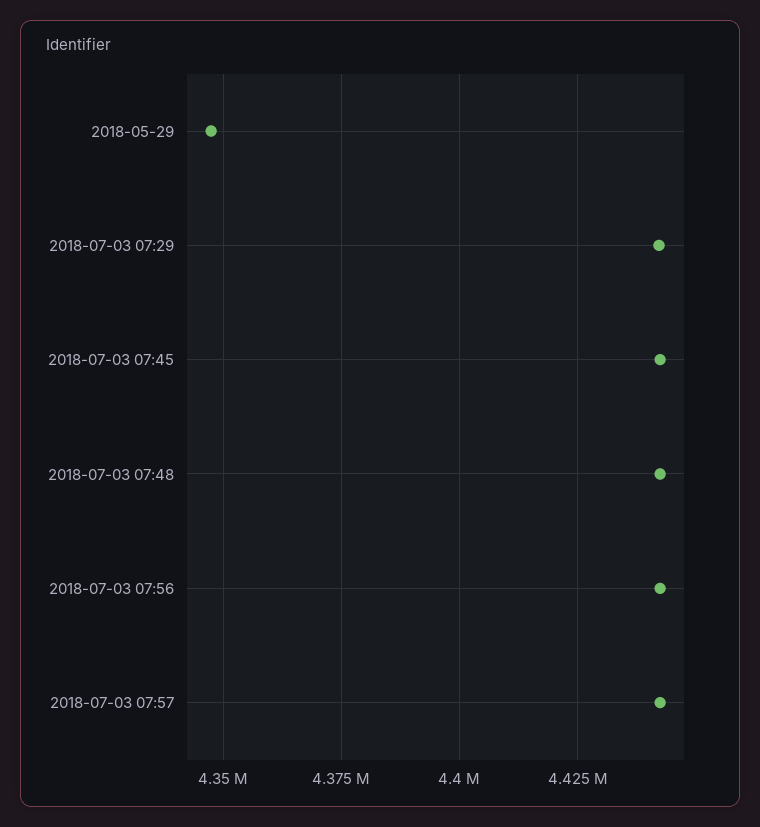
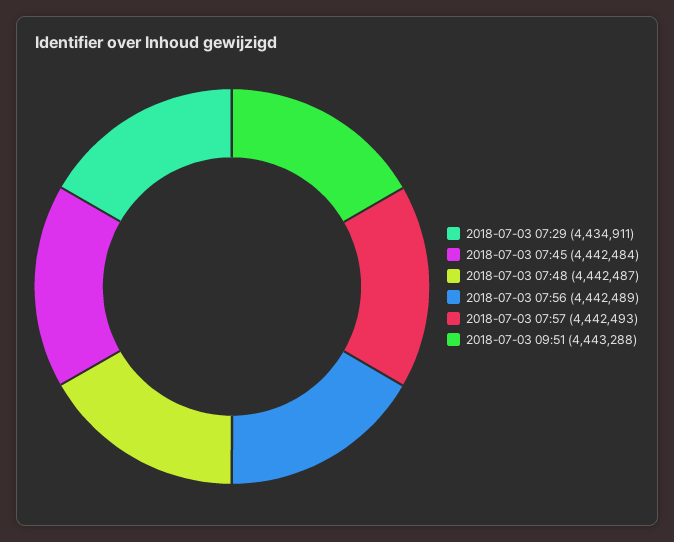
2018-05-29: 4347500 -> none
2018-07-03 07:29: 4442500 -> 4434911
2018-07-03 09:51: none -> 4443288

